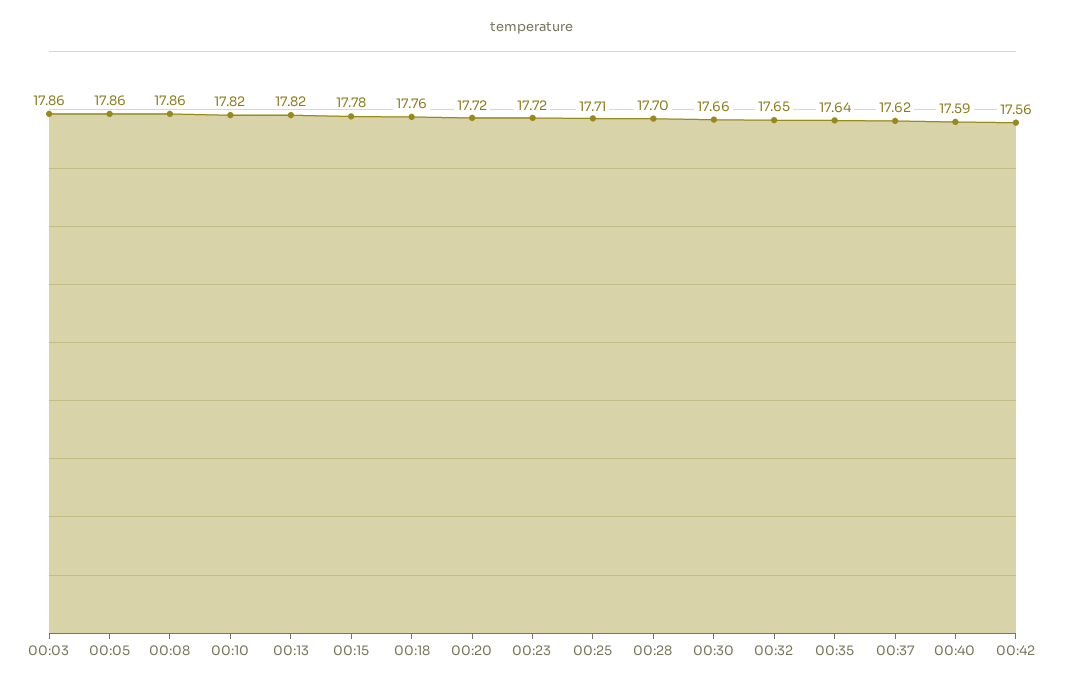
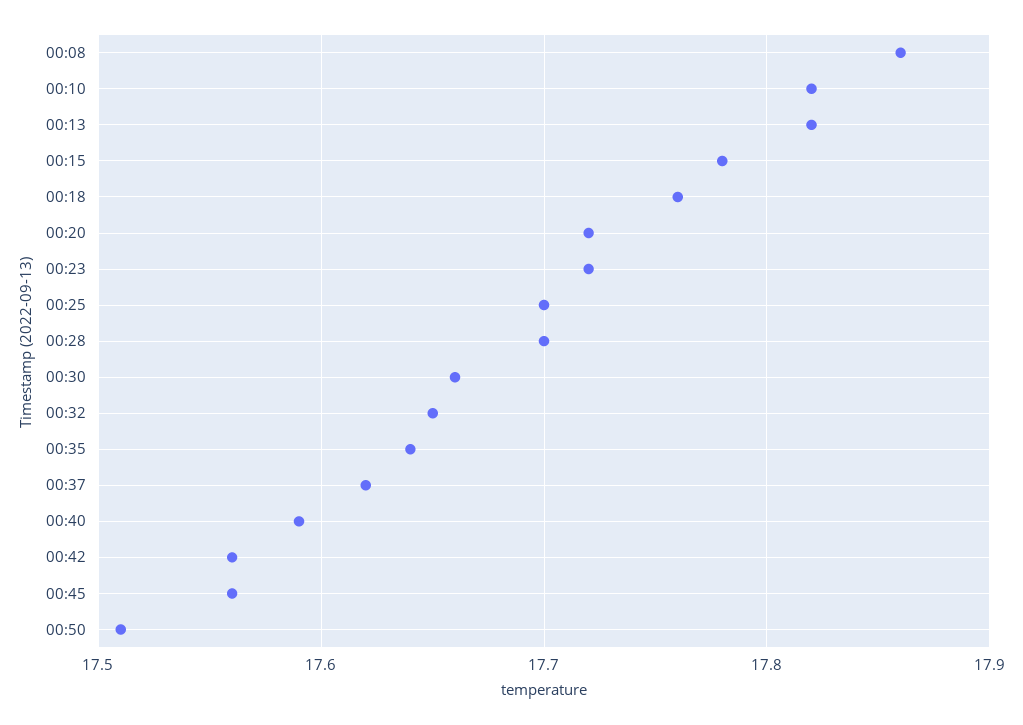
00:03: 17.86 -> none
00:05: 17.86 -> none
00:25: 17.71 -> 17.7
00:45: none -> 17.56
00:50: none -> 17.51

